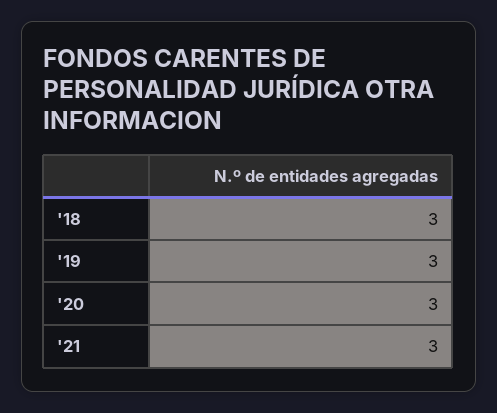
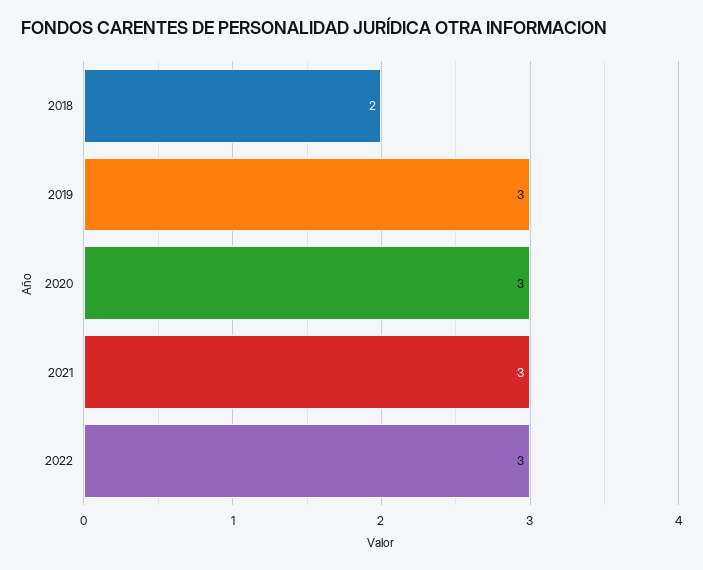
'18: 3 -> 2
2022: none -> 3

